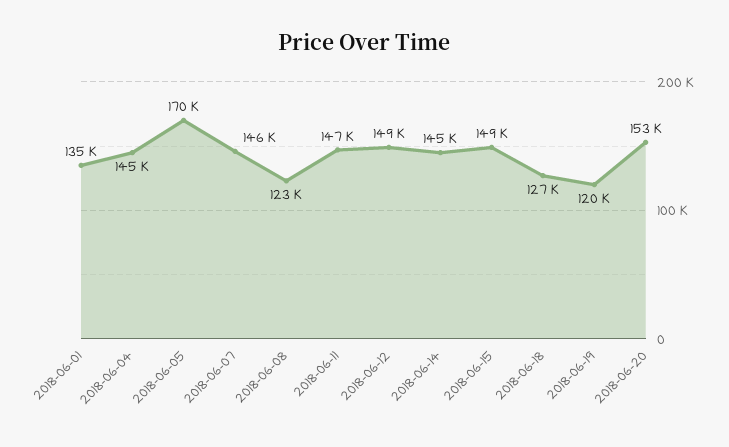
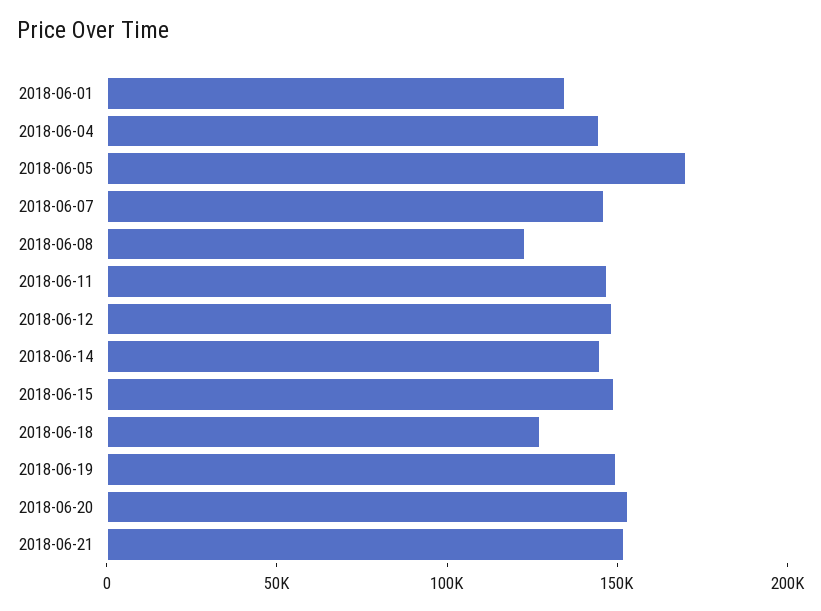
2018-06-19: 120000 -> 150000
2018-06-21: none -> 150000

